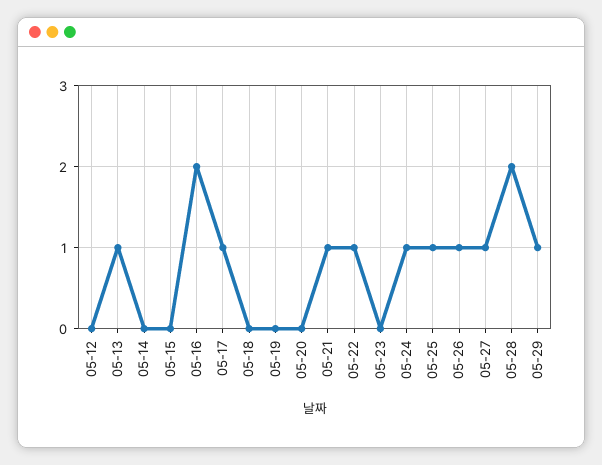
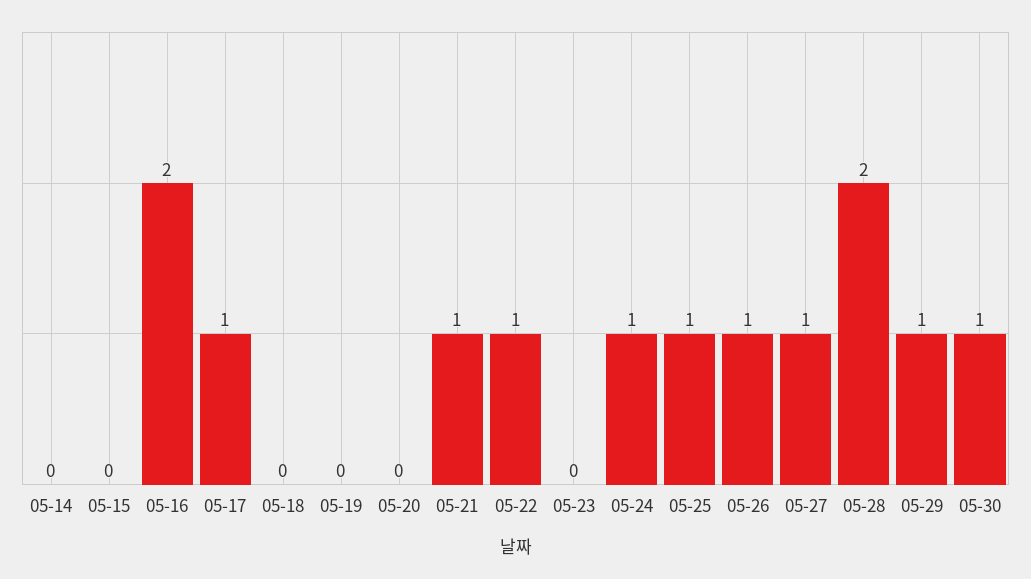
05-12: 0 -> none
05-13: 1 -> none
05-30: none -> 1

